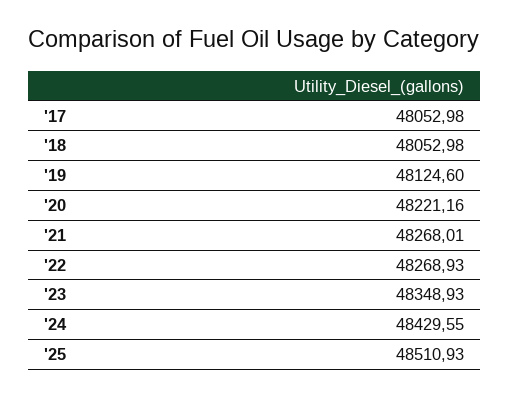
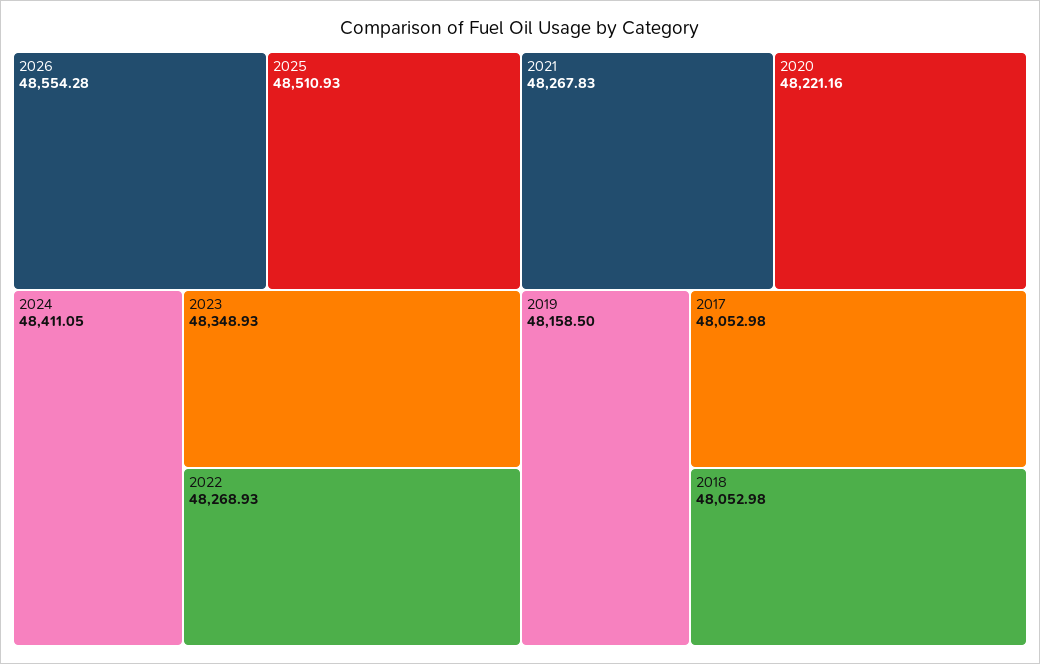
'19: 48124.6 -> 48158.5
'21: 48268.01 -> 48267.83
'24: 48429.55 -> 48411.05
2026: none -> 48554.28

